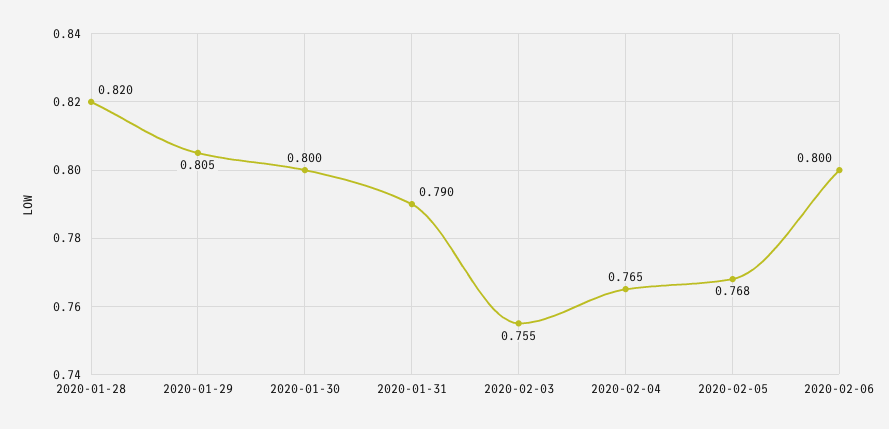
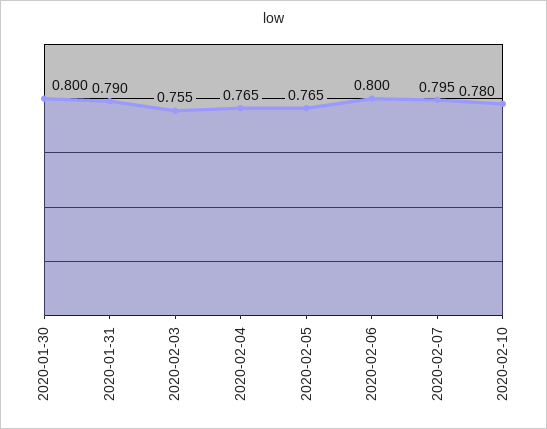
2020-01-28: 0.82 -> none
2020-01-29: 0.805 -> none
2020-02-05: 0.768 -> 0.765
2020-02-07: none -> 0.795
2020-02-10: none -> 0.78

